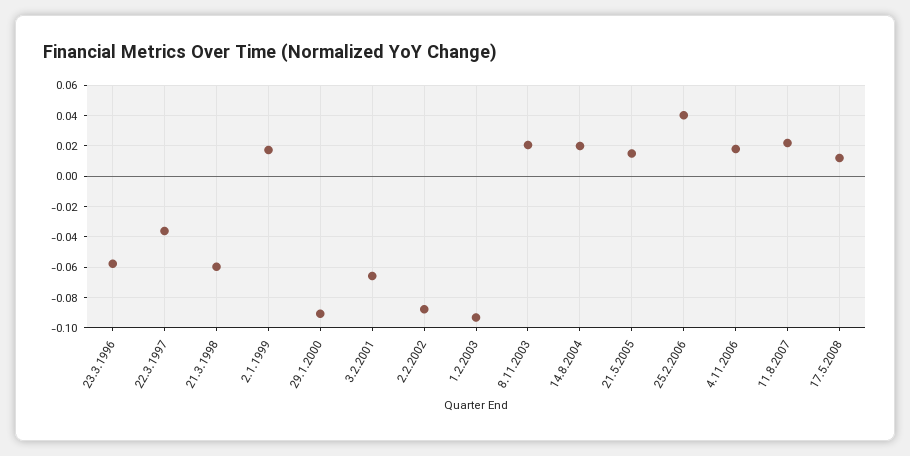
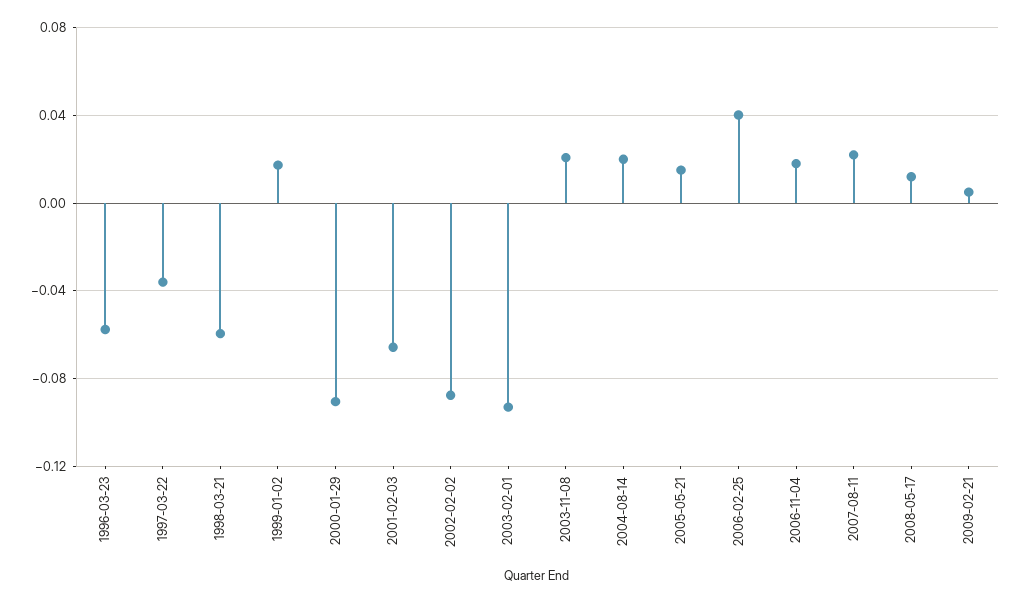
2009-02-21: none -> 0.005

